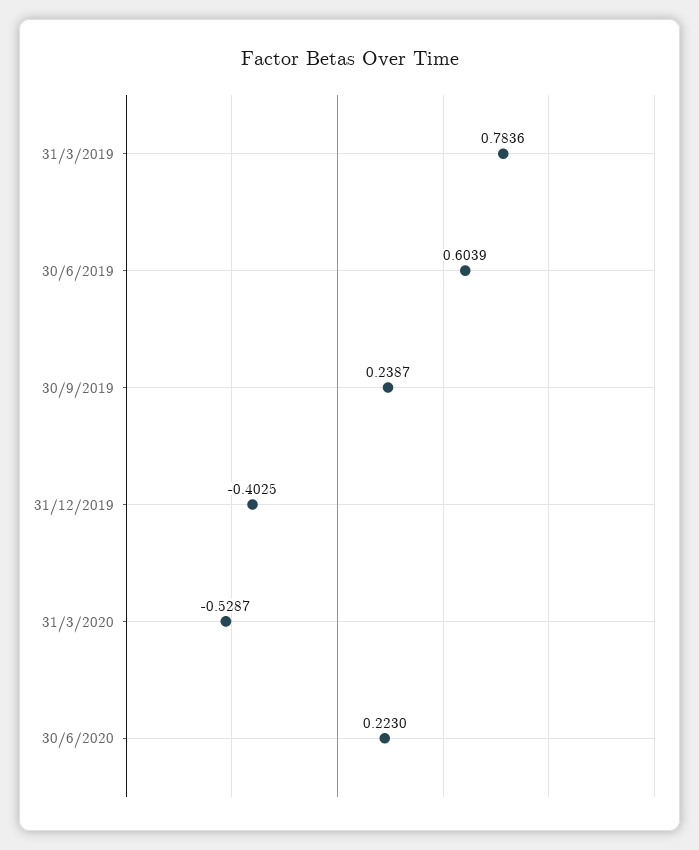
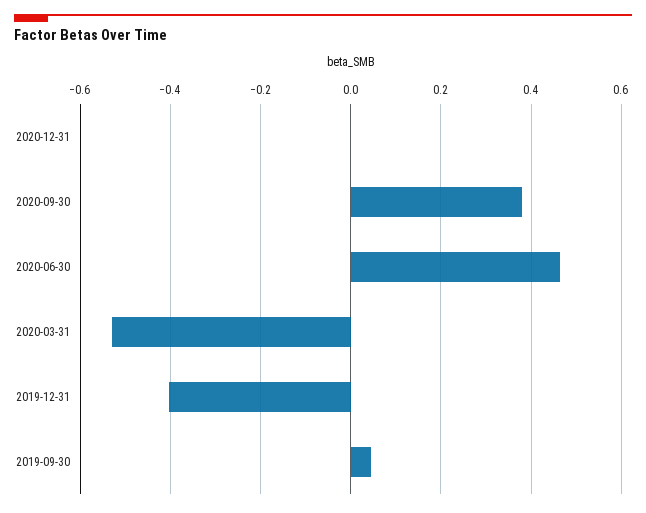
31/3/2019: 0.7836 -> none
30/6/2019: 0.6039 -> none
30/9/2019: 0.2387 -> 0.04
30/6/2020: 0.223 -> 0.46
2020-12-31: none -> 0
2020-09-30: none -> 0.38

